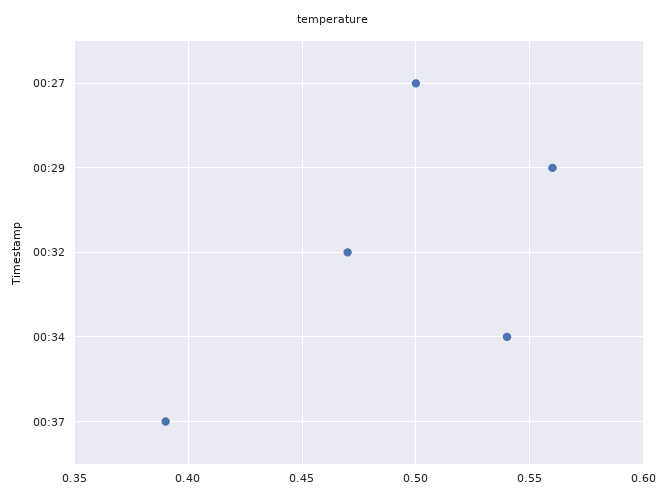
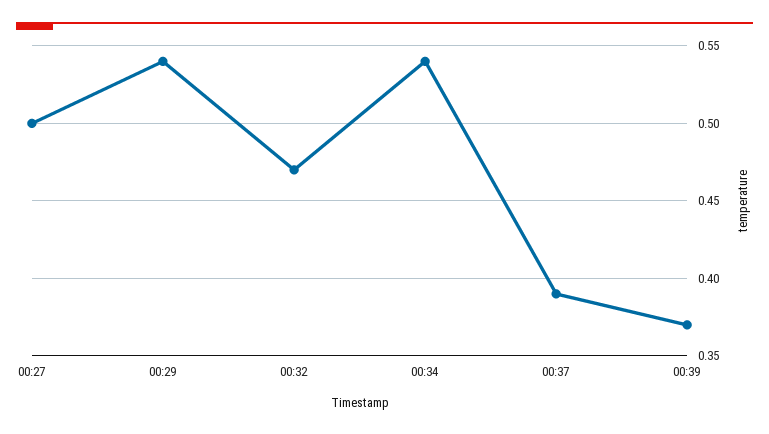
00:29: 0.56 -> 0.54
00:39: none -> 0.37

